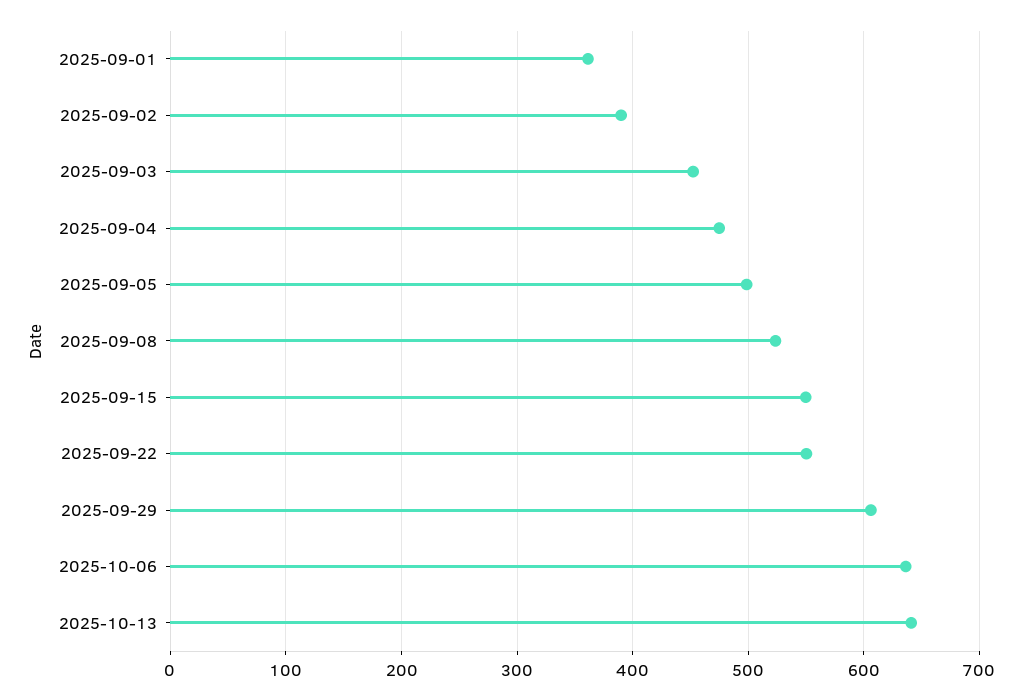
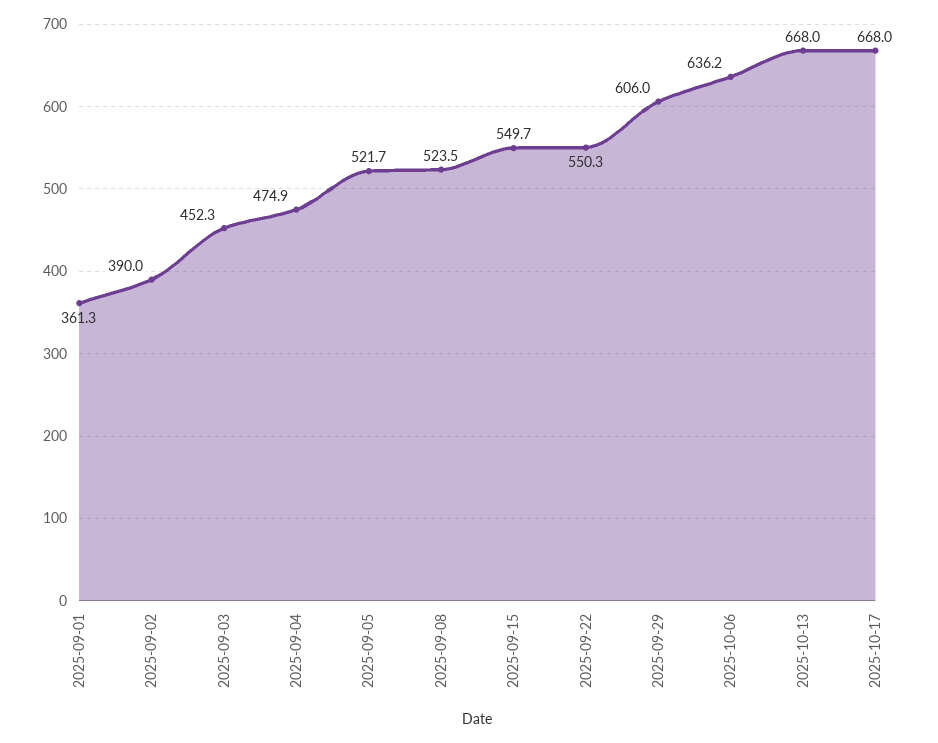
2025-09-05: 500 -> 521.7
2025-10-13: 640 -> 668
2025-10-17: none -> 668

